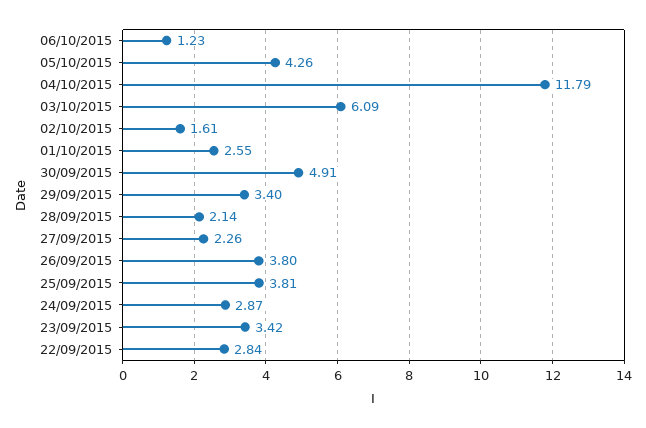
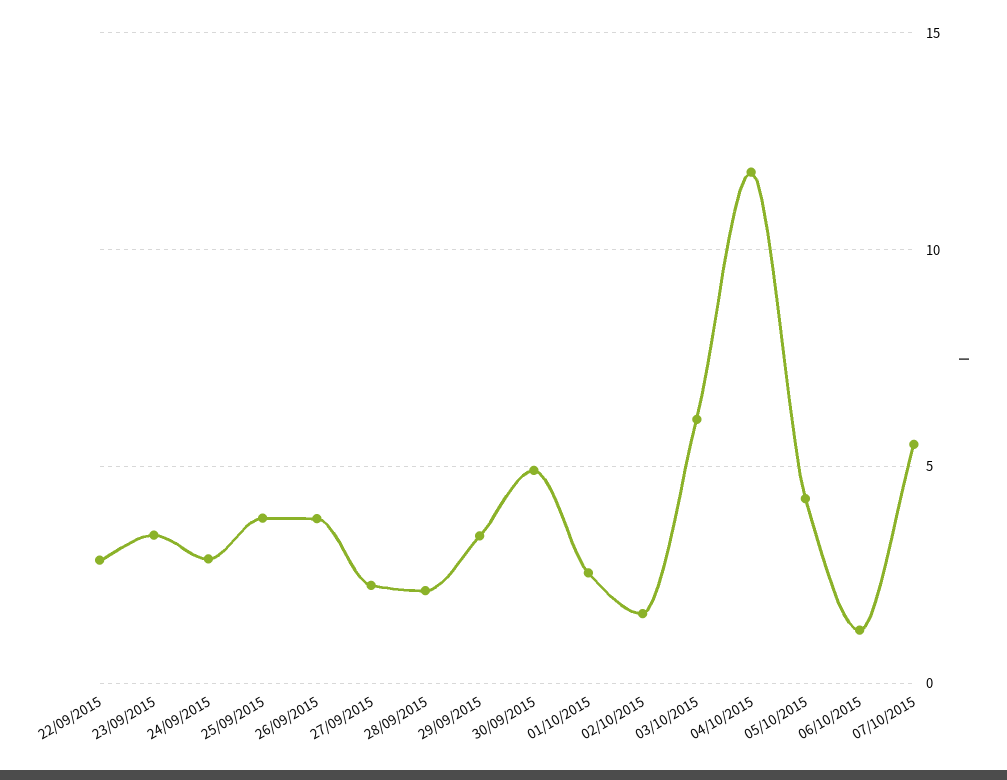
07/10/2015: none -> 5.5

